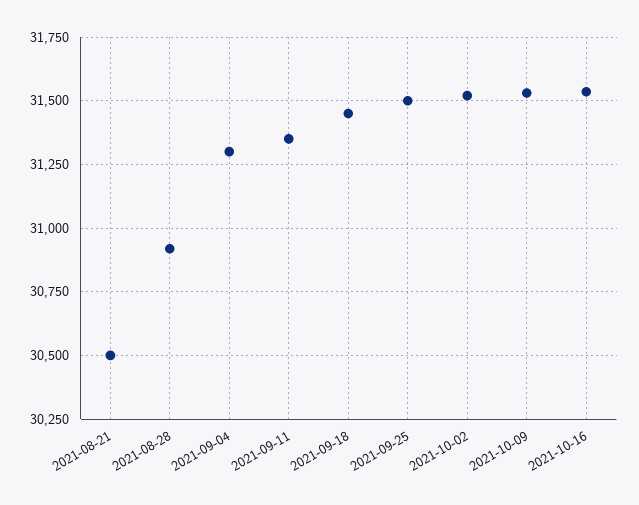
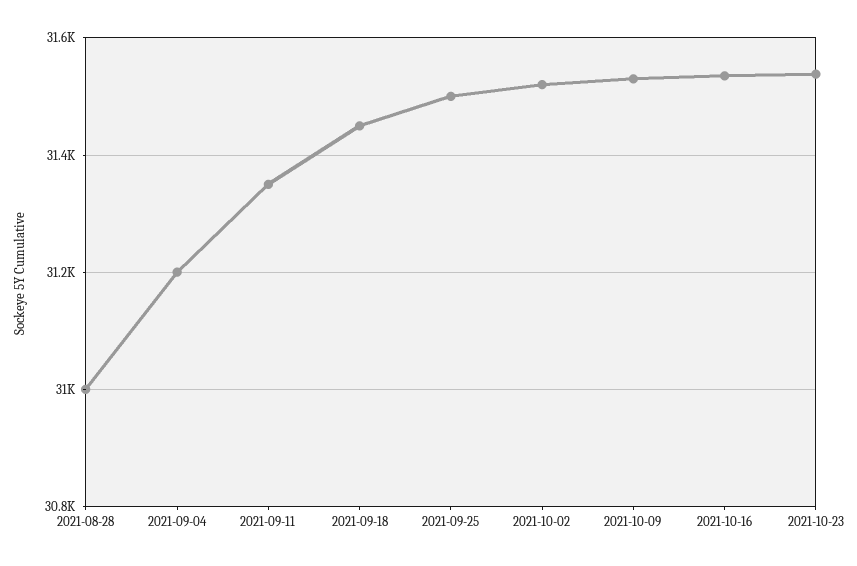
2021-08-21: 30500 -> none
2021-08-28: 30925 -> 31000
2021-09-04: 31300 -> 31200
2021-10-23: none -> 31540

